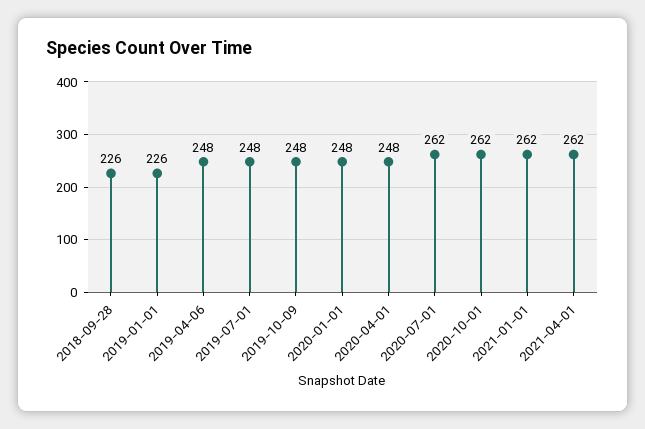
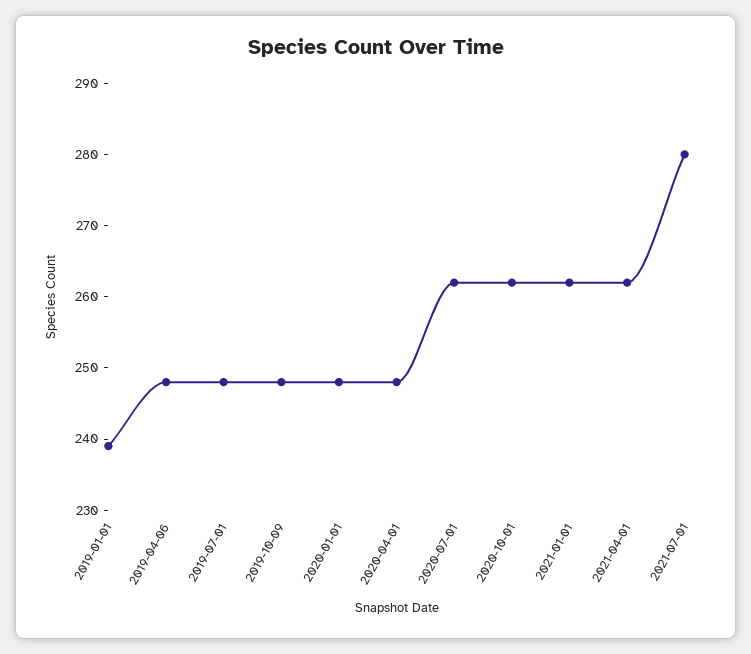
2018-09-28: 226 -> none
2019-01-01: 226 -> 240
2021-07-01: none -> 280

